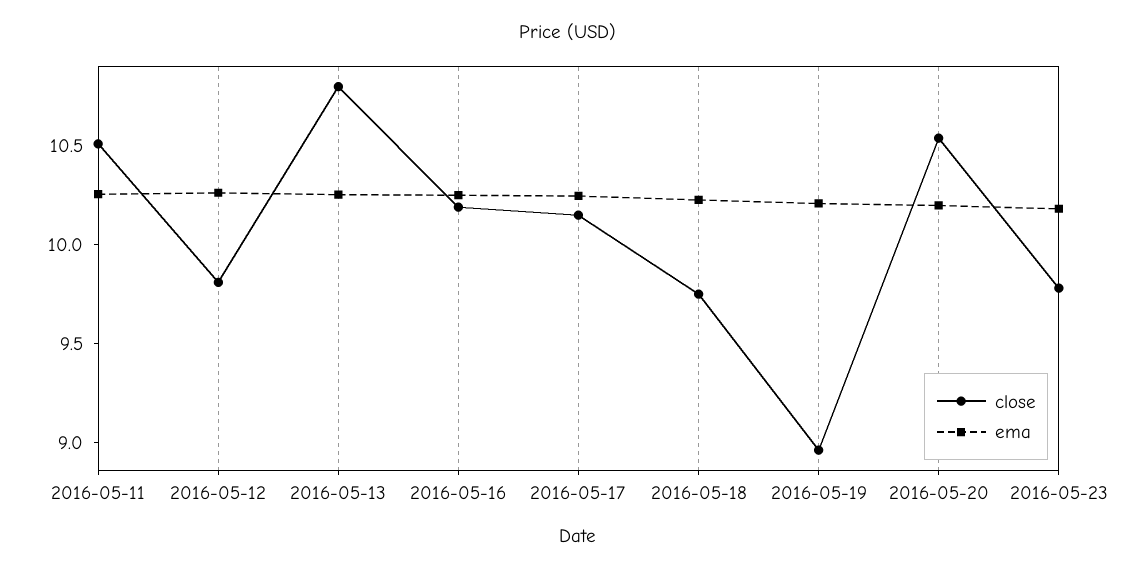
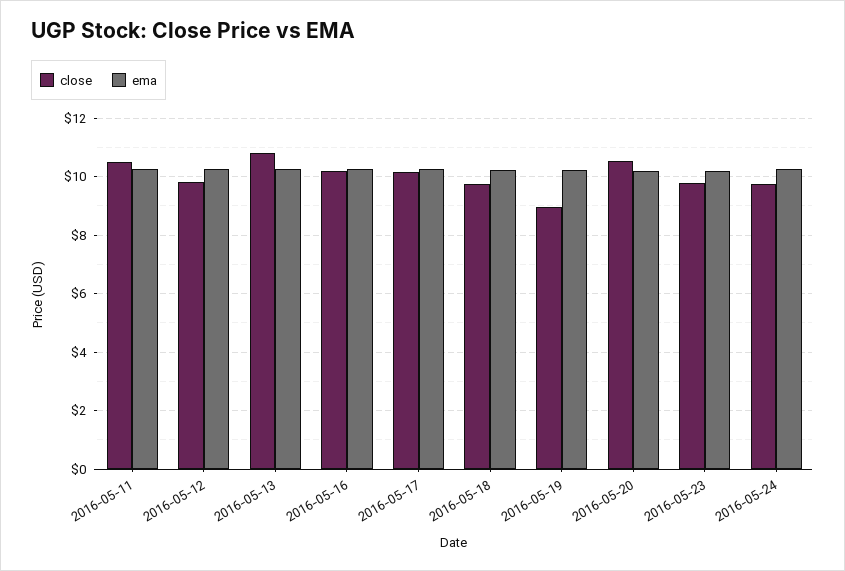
close, 2016-05-24: none -> 9.75
ema, 2016-05-24: none -> 10.25

